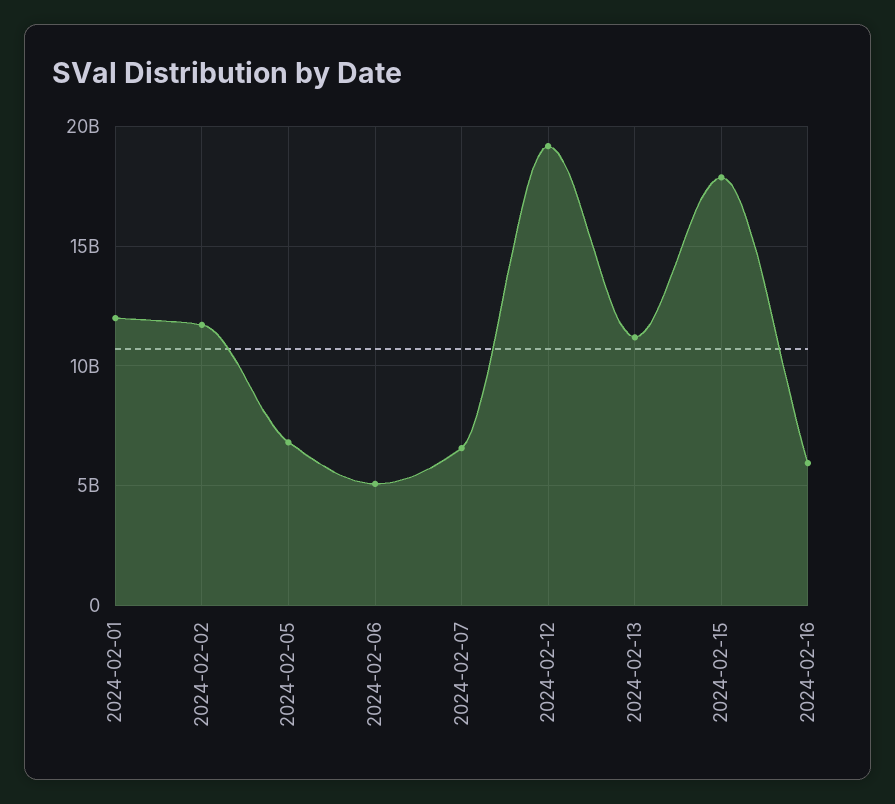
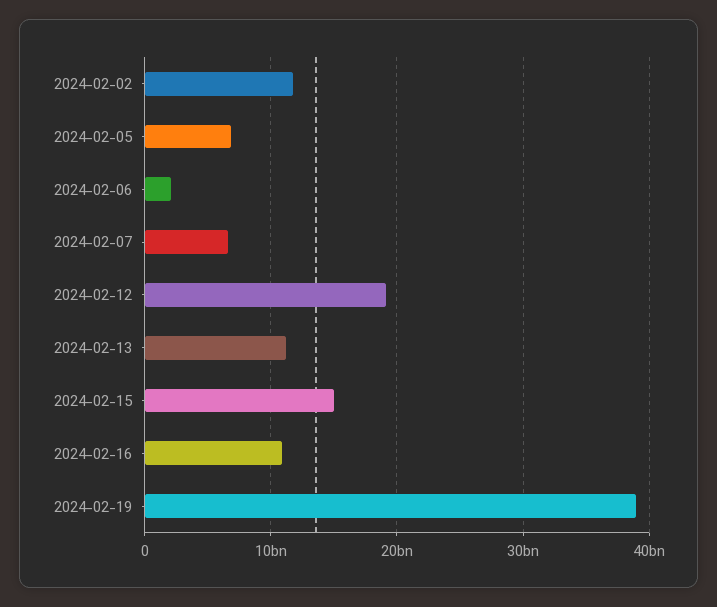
2024-02-01: 12000000000 -> none
2024-02-06: 5000000000 -> 2000000000
2024-02-15: 18000000000 -> 15000000000
2024-02-16: 6000000000 -> 11000000000
2024-02-19: none -> 39000000000

